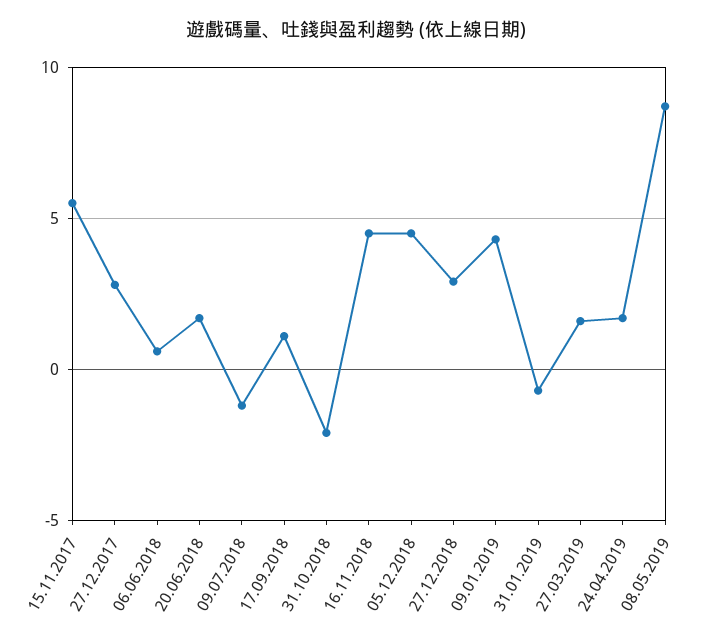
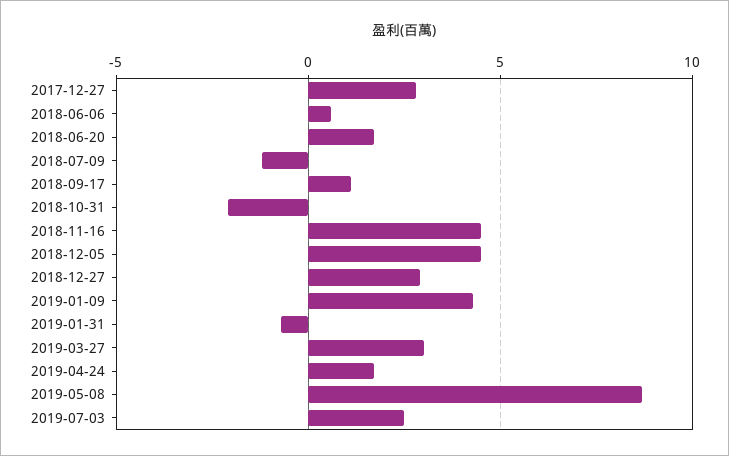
15.11.2017: 5.5 -> none
27.03.2019: 1.5 -> 3
2019-07-03: none -> 2.5

